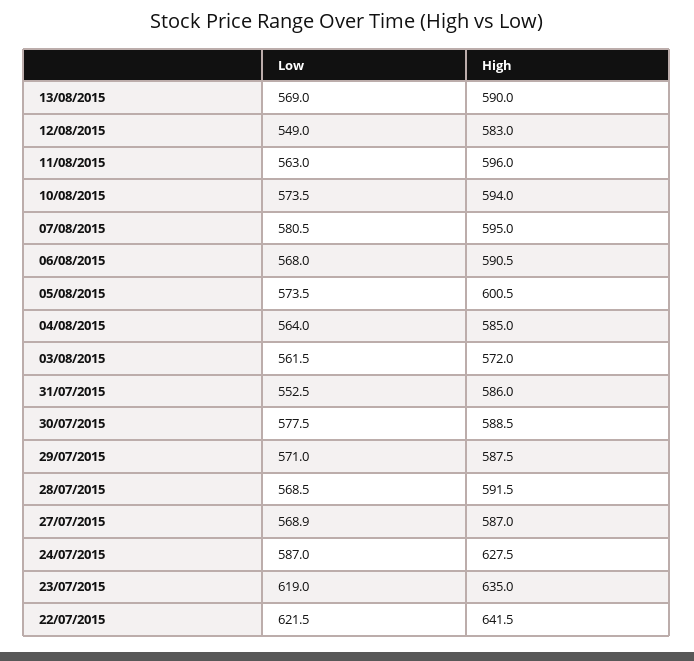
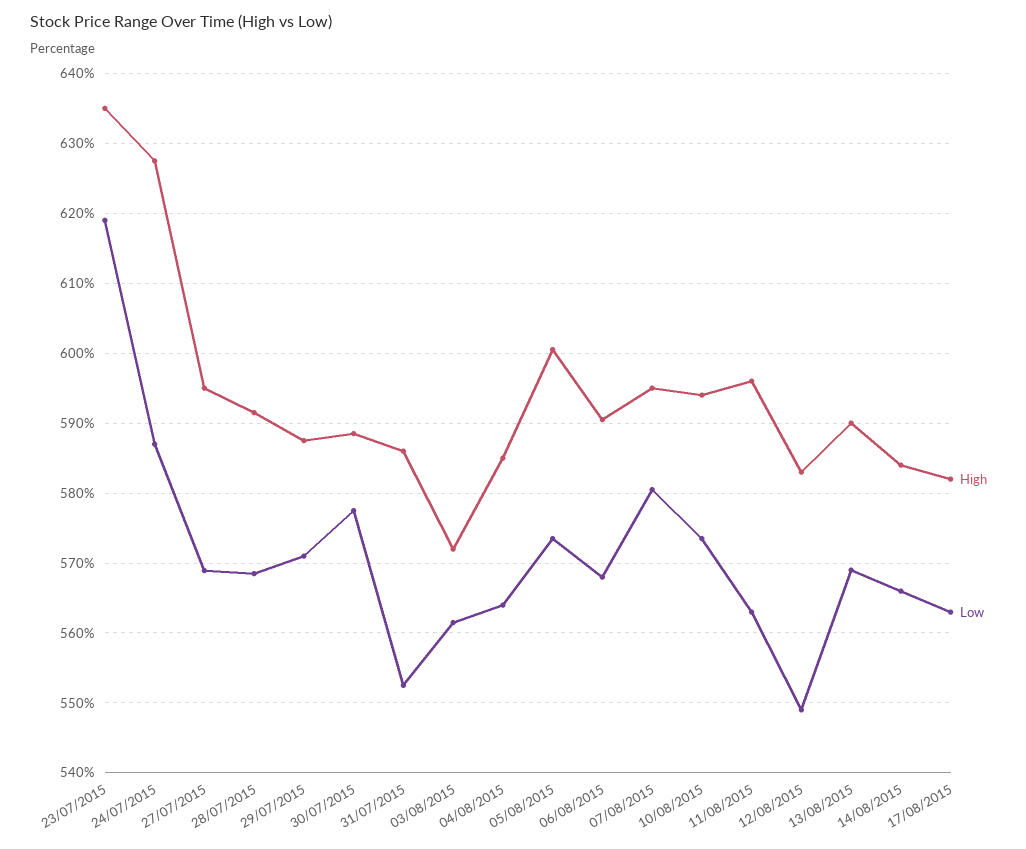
High, 27/07/2015: 587 -> 595
Low, 22/07/2015: 621.5 -> none
High, 22/07/2015: 641.5 -> none
High, 14/08/2015: none -> 584
Low, 14/08/2015: none -> 566
High, 17/08/2015: none -> 582
Low, 17/08/2015: none -> 563

